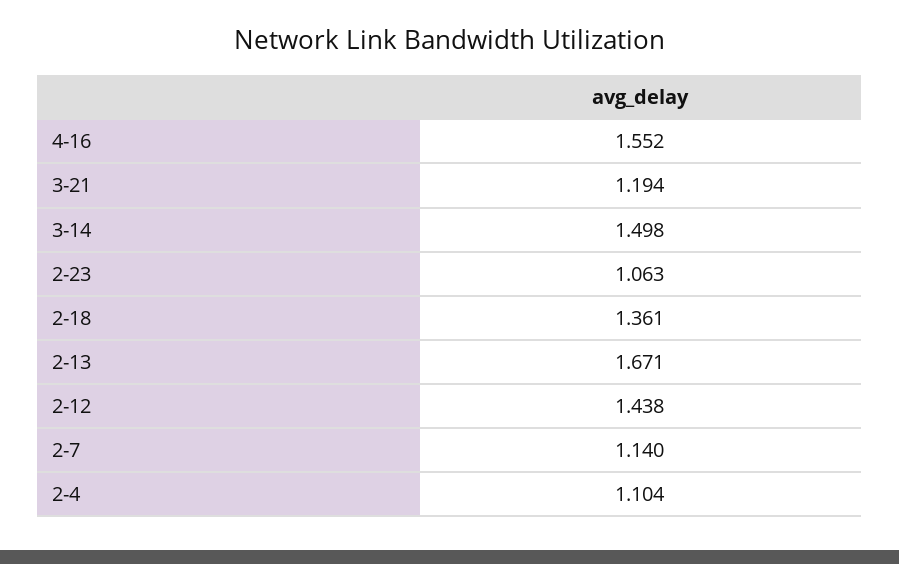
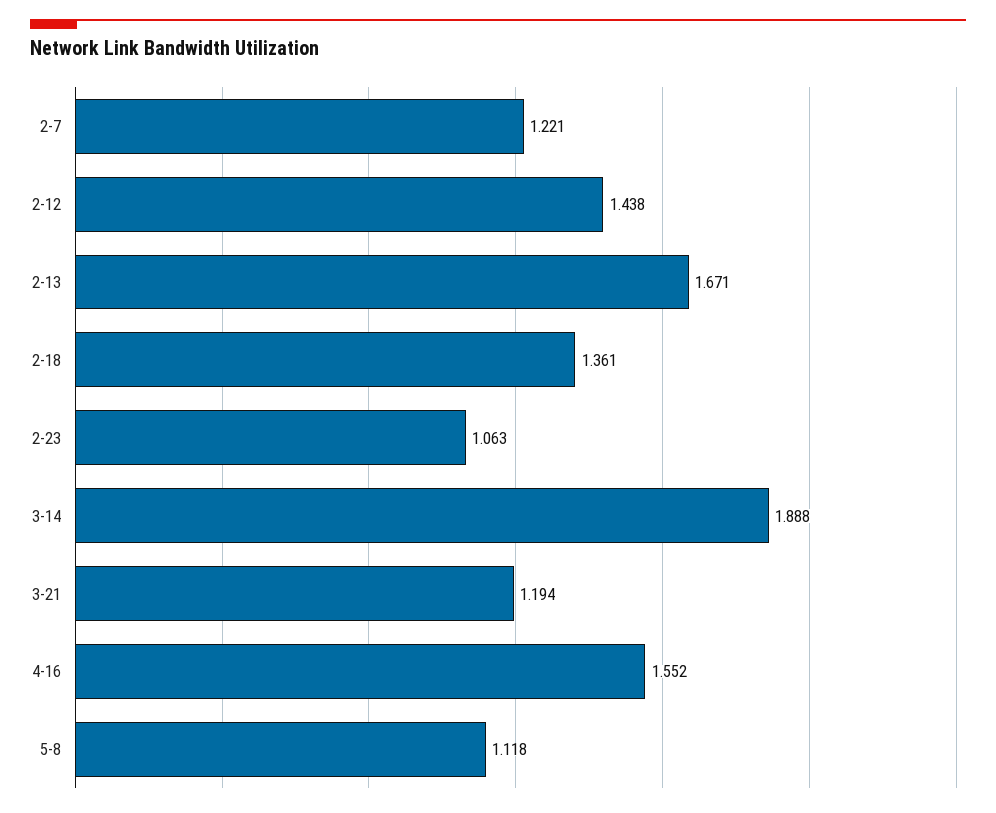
3-14: 1.498 -> 1.888
2-7: 1.14 -> 1.221
2-4: 1.104 -> none
5-8: none -> 1.118

